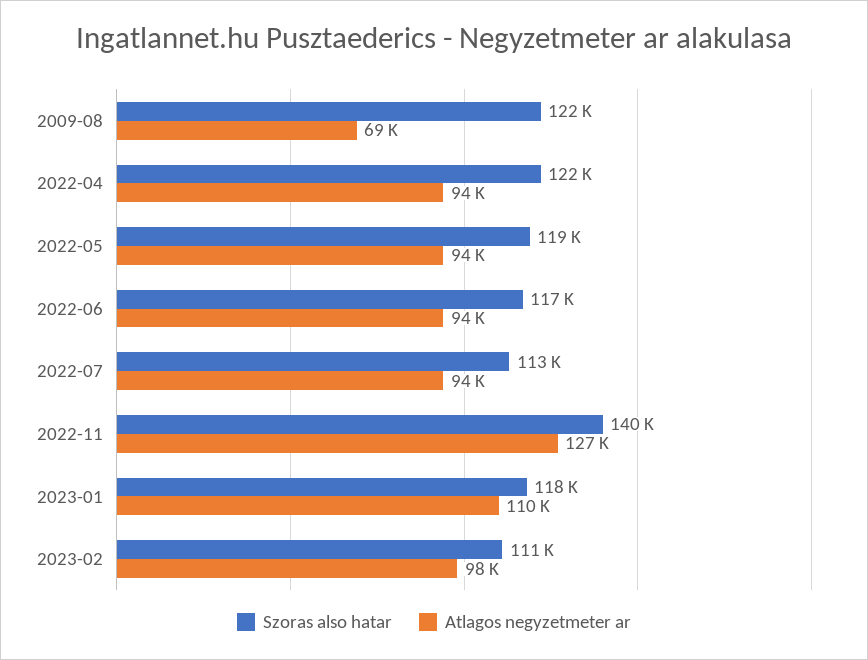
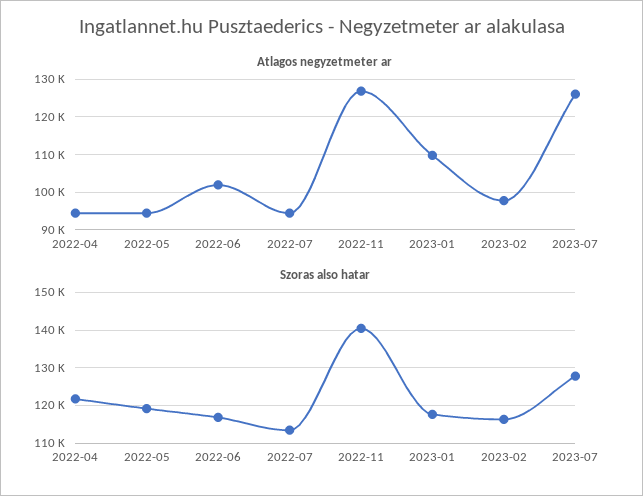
Szoras also hatar, 2009-08: 122000 -> none
Atlagos negyzetmeter ar, 2009-08: 69000 -> none
Atlagos negyzetmeter ar, 2022-06: 94000 -> 102000
Szoras also hatar, 2023-02: 111000 -> 116000
Atlagos negyzetmeter ar, 2023-07: none -> 126000
Szoras also hatar, 2023-07: none -> 128000

